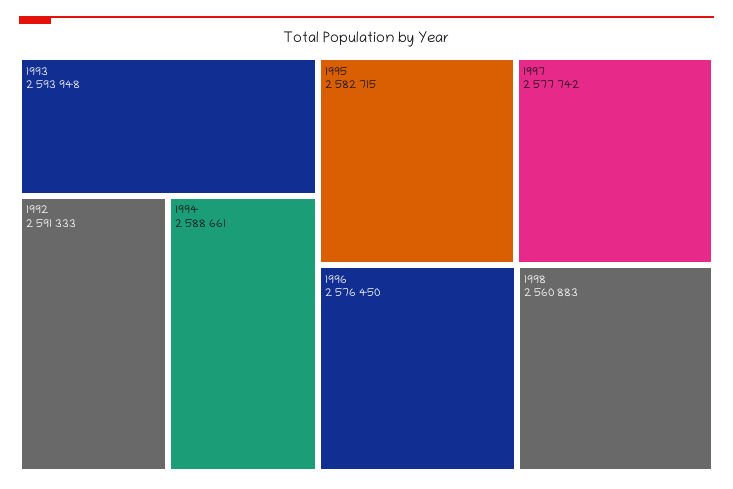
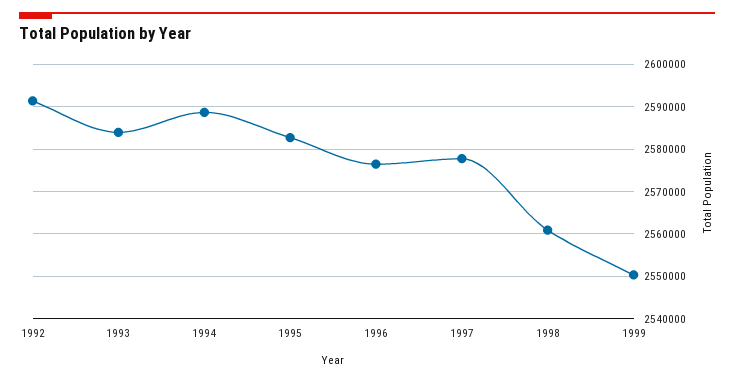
1993: 2593948 -> 2584000
1999: none -> 2550000

